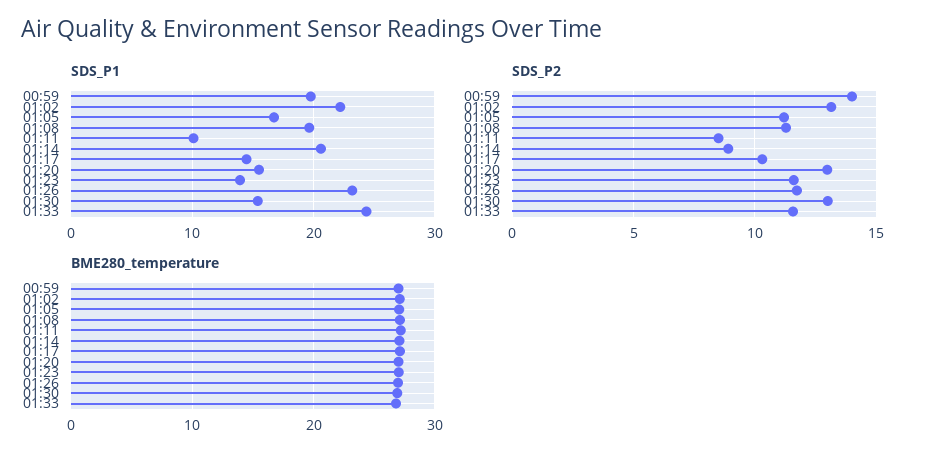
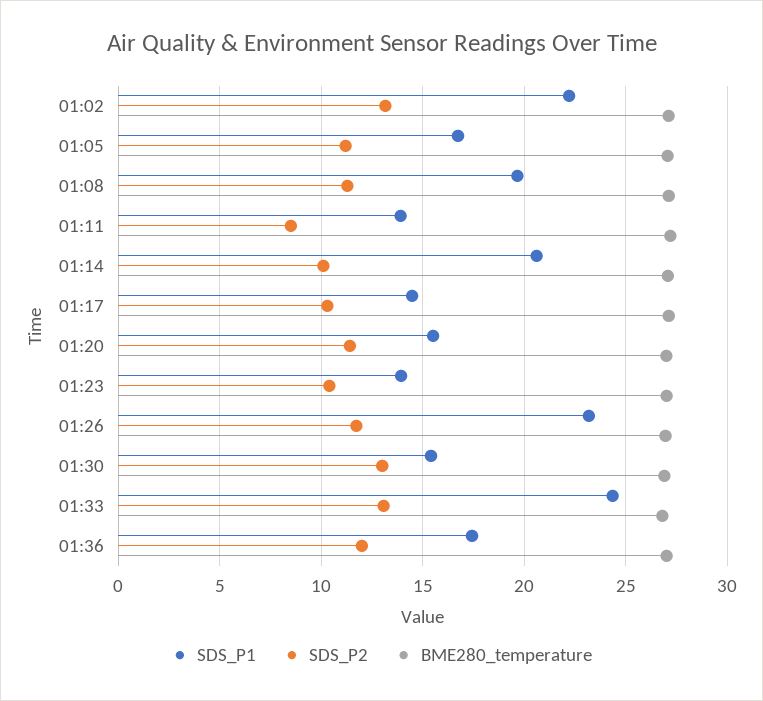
SDS_P1, 00:59: 20 -> none
SDS_P1, 01:11: 10 -> 14
SDS_P2, 00:59: 14 -> none
SDS_P2, 01:14: 9 -> 10
SDS_P2, 01:20: 13 -> 11.5
SDS_P2, 01:23: 11.5 -> 10.5
SDS_P2, 01:33: 11.5 -> 13
BME280_temperature, 00:59: 27 -> none
SDS_P1, 01:36: none -> 17.5
SDS_P2, 01:36: none -> 12
BME280_temperature, 01:36: none -> 27

